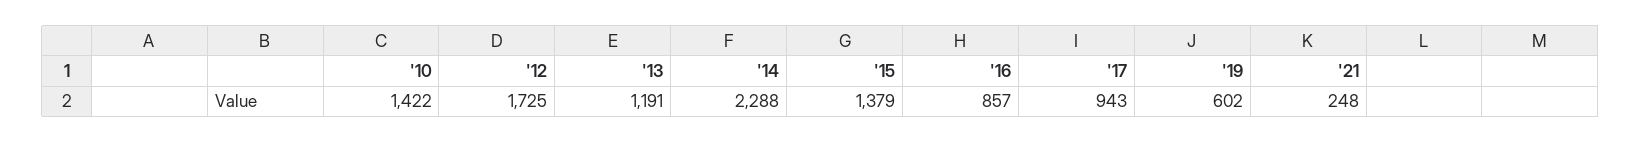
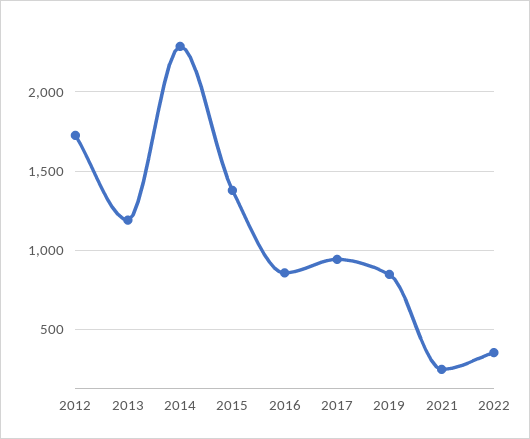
'10: 1422 -> none
'19: 602 -> 850
2022: none -> 350

